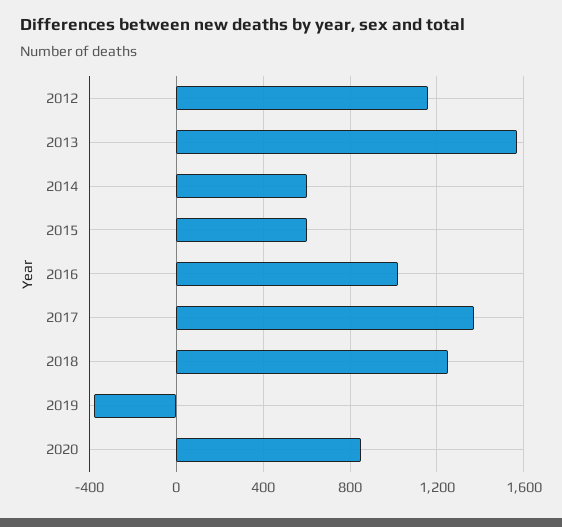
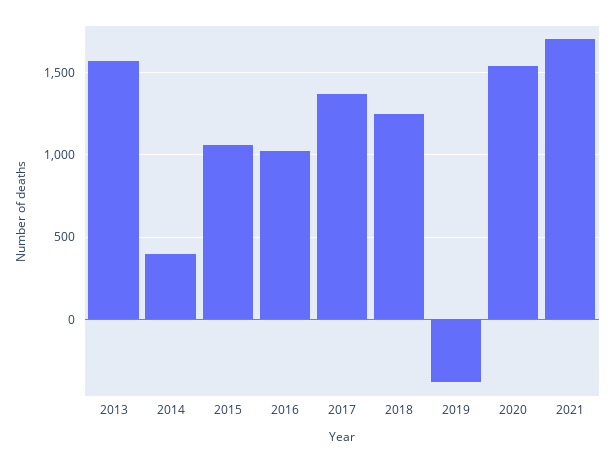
2012: 1150 -> none
2014: 600 -> 400
2015: 600 -> 1050
2020: 850 -> 1550
2021: none -> 1700

